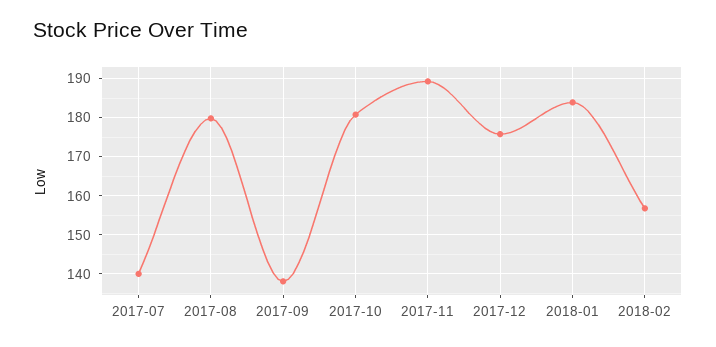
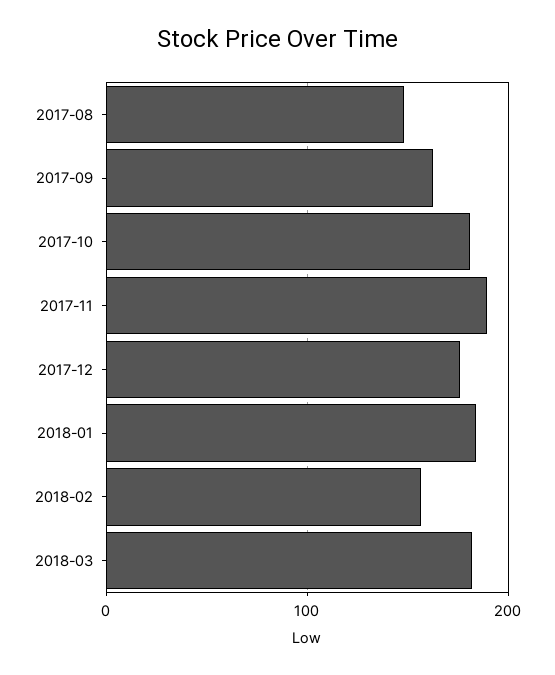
2017-07: 140 -> none
2017-08: 180 -> 150
2017-09: 138 -> 160
2018-03: none -> 180

